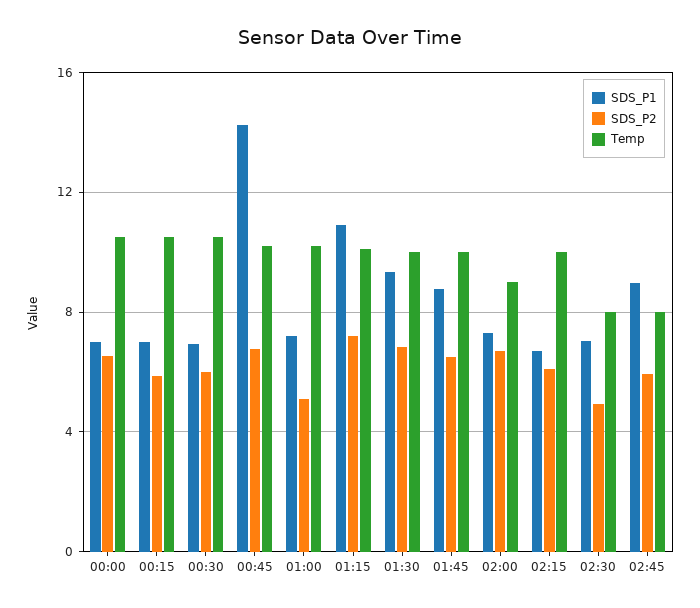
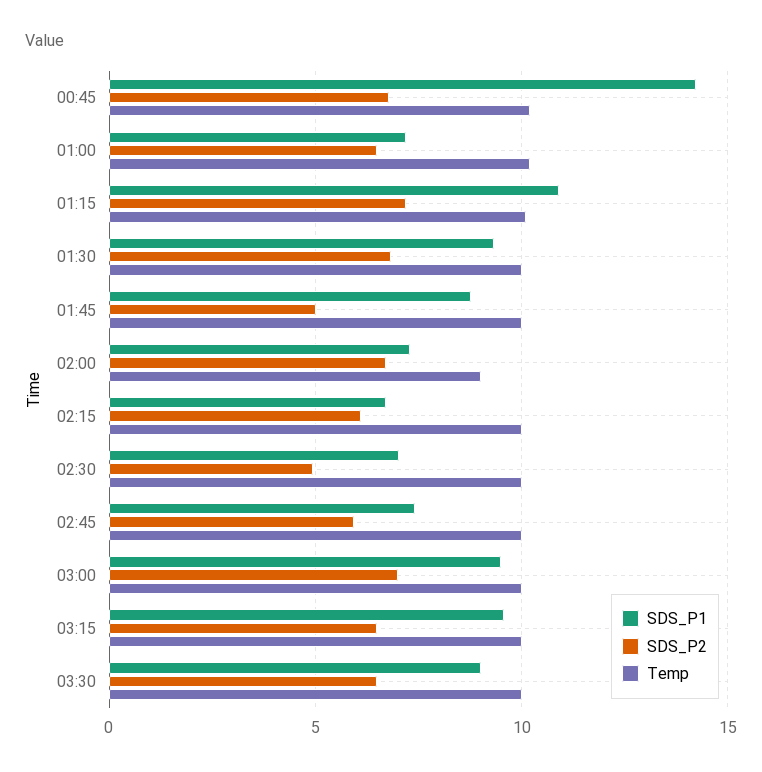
SDS_P1, 00:00: 7 -> none
SDS_P2, 00:00: 6.5 -> none
Temp, 00:00: 10.5 -> none
SDS_P1, 00:15: 7 -> none
SDS_P2, 00:15: 6 -> none
Temp, 00:15: 10.5 -> none
SDS_P1, 00:30: 7 -> none
SDS_P2, 00:30: 6 -> none
Temp, 00:30: 10.5 -> none
SDS_P2, 01:00: 5 -> 6.5
SDS_P2, 01:45: 6.5 -> 5
Temp, 02:30: 8 -> 10
SDS_P1, 02:45: 9 -> 7.5
Temp, 02:45: 8 -> 10
SDS_P1, 03:00: none -> 9.5
SDS_P2, 03:00: none -> 7
Temp, 03:00: none -> 10
SDS_P1, 03:15: none -> 9.5
SDS_P2, 03:15: none -> 6.5
Temp, 03:15: none -> 10
SDS_P1, 03:30: none -> 9
SDS_P2, 03:30: none -> 6.5
Temp, 03:30: none -> 10

